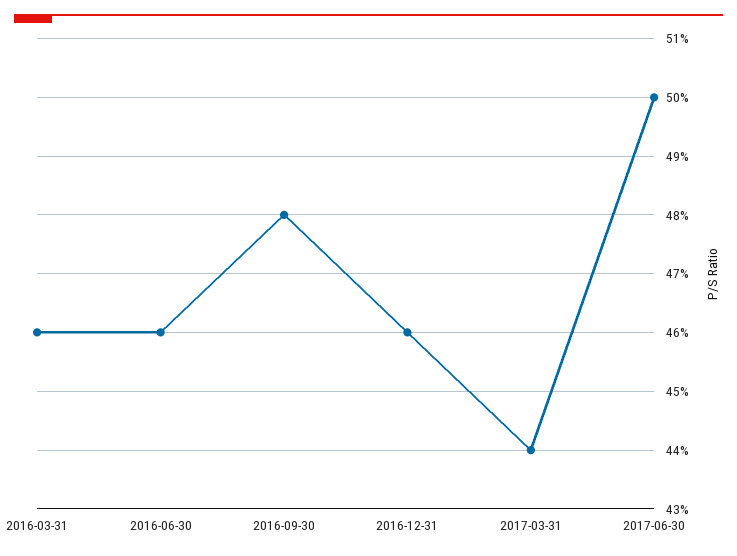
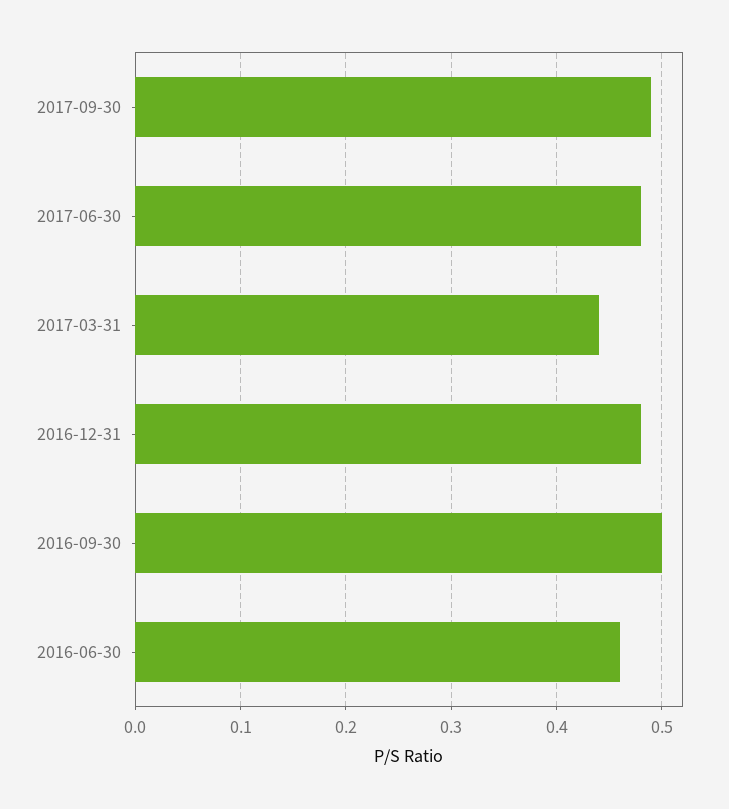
2016-03-31: 0.46 -> none
2016-09-30: 0.48 -> 0.5
2016-12-31: 0.46 -> 0.48
2017-06-30: 0.5 -> 0.48
2017-09-30: none -> 0.49

